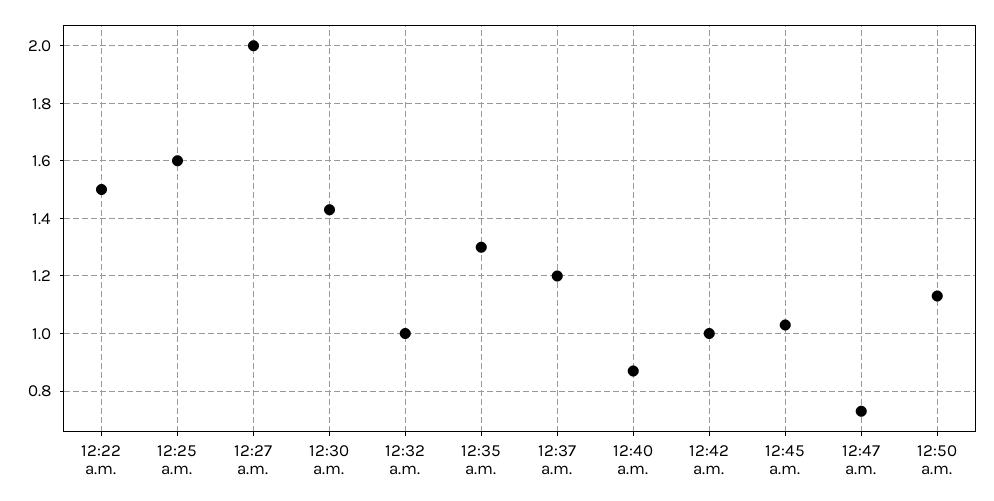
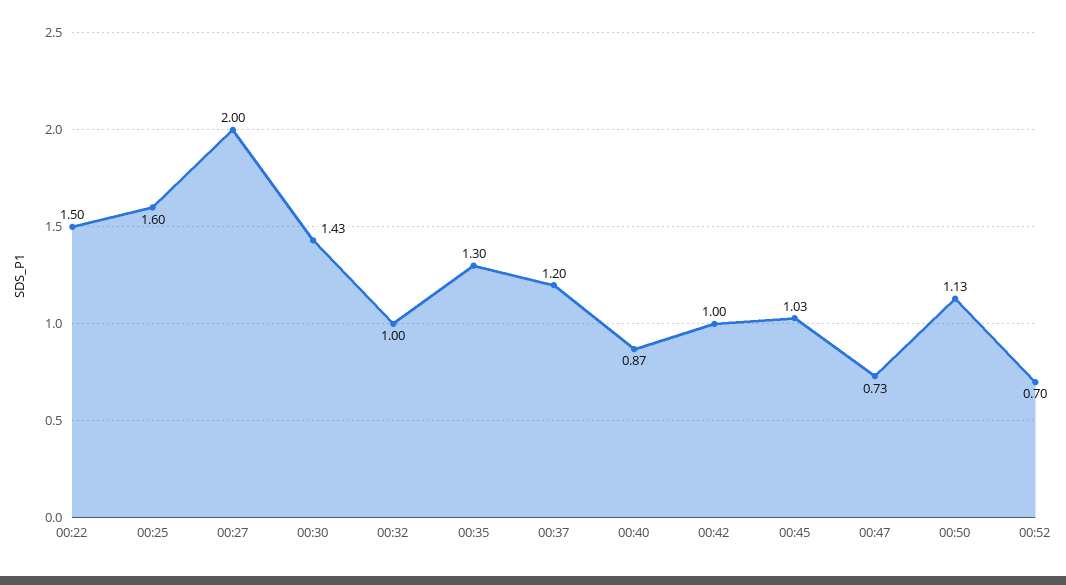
00:52: none -> 0.7

